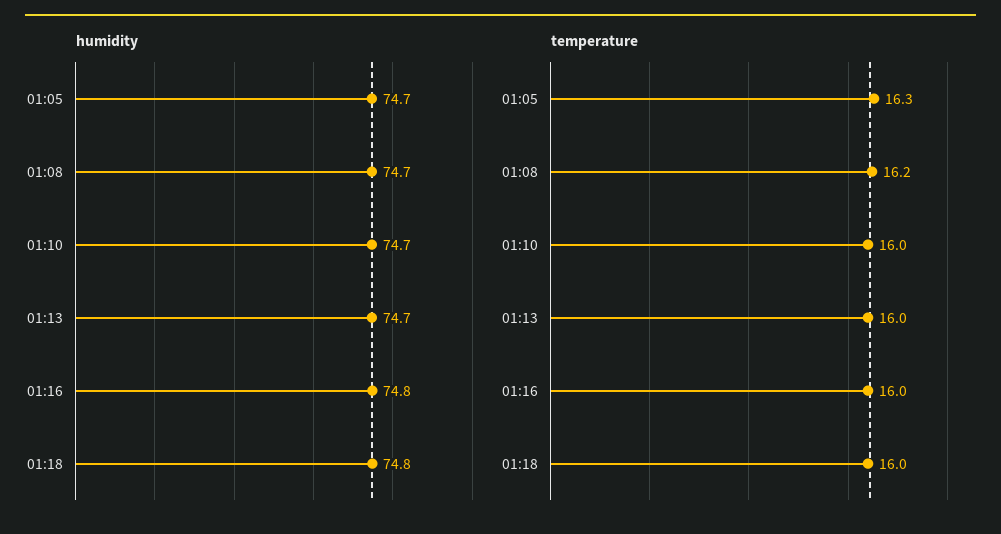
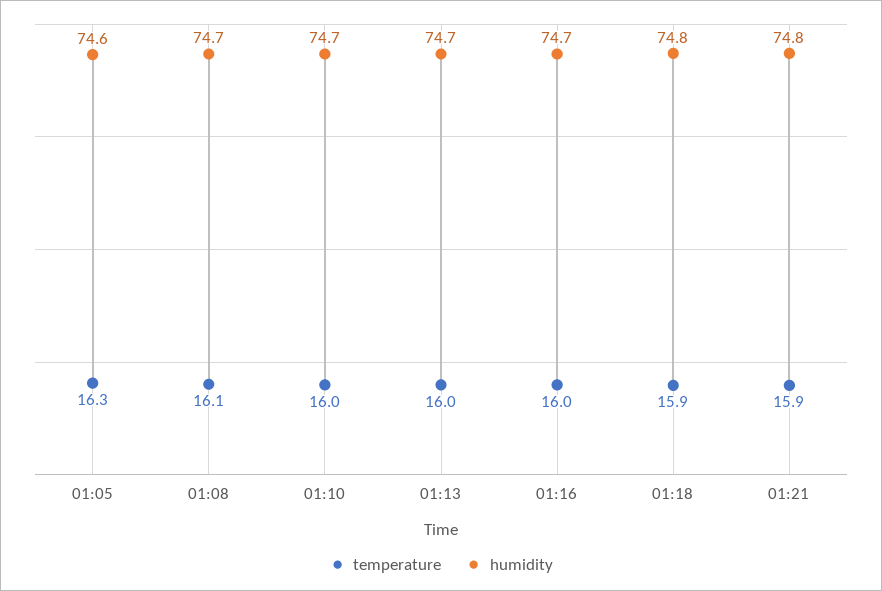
humidity, 01:05: 74.7 -> 74.6
humidity, 01:16: 74.8 -> 74.7
temperature, 01:08: 16.2 -> 16.1
temperature, 01:18: 16 -> 15.9
temperature, 01:21: none -> 15.9
humidity, 01:21: none -> 74.8

